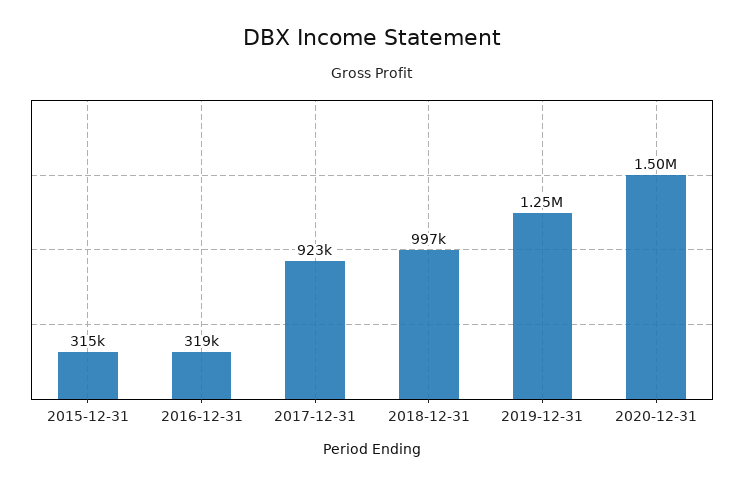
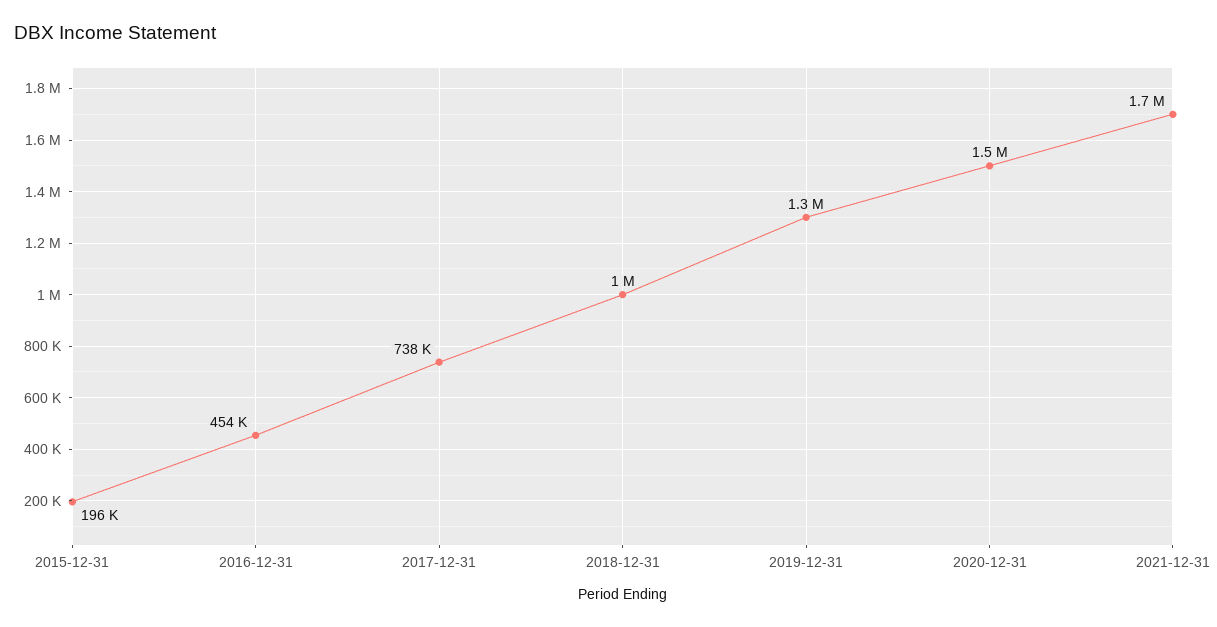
2015-12-31: 315000 -> 196000
2016-12-31: 319000 -> 454000
2017-12-31: 923000 -> 738000
2021-12-31: none -> 1700000

